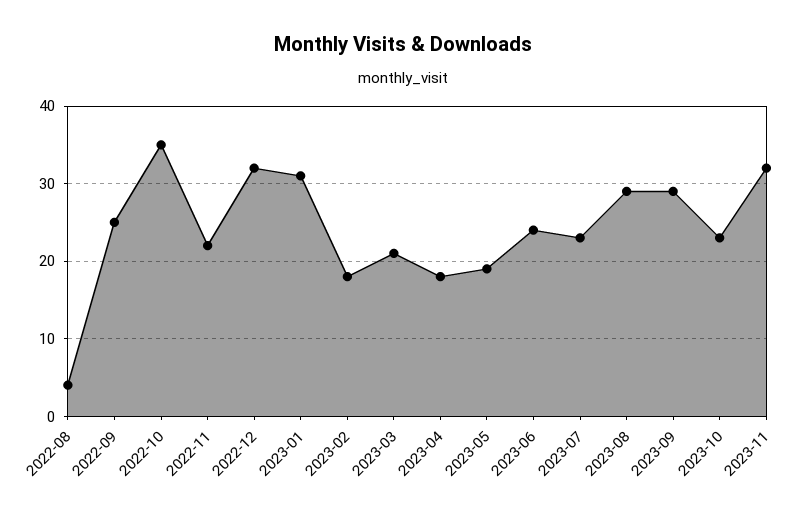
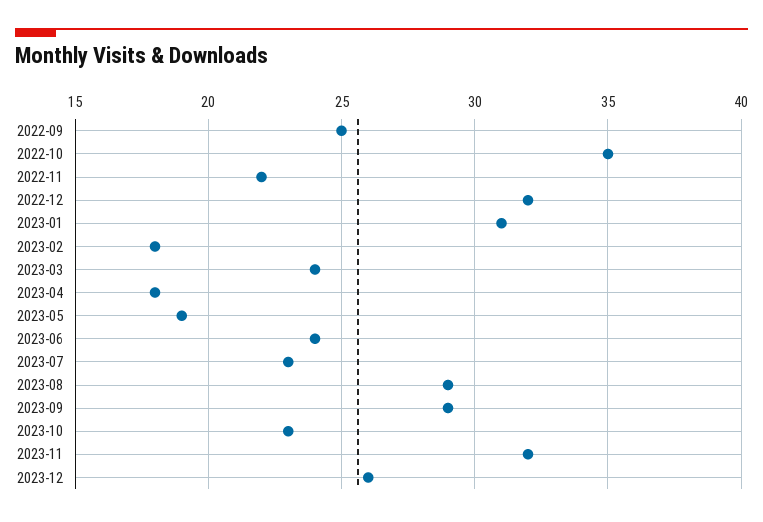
2022-08: 4 -> none
2023-03: 21 -> 24
2023-12: none -> 26

